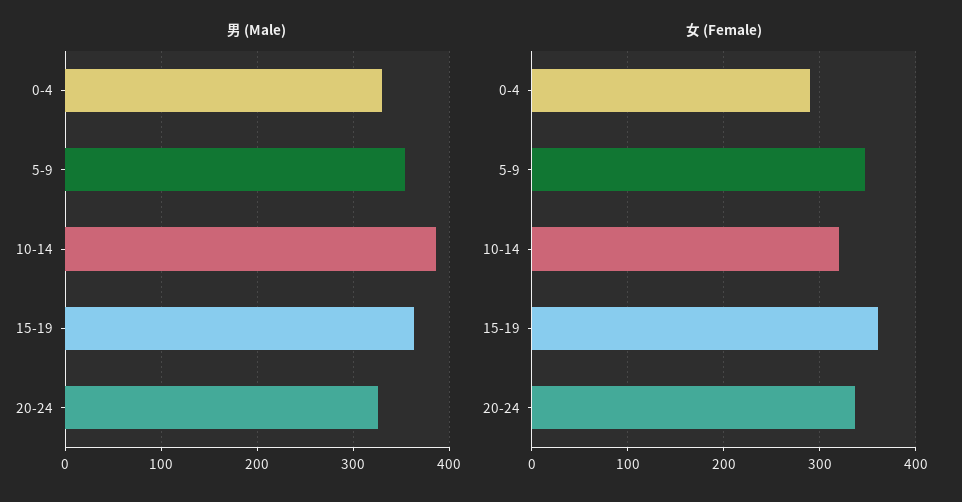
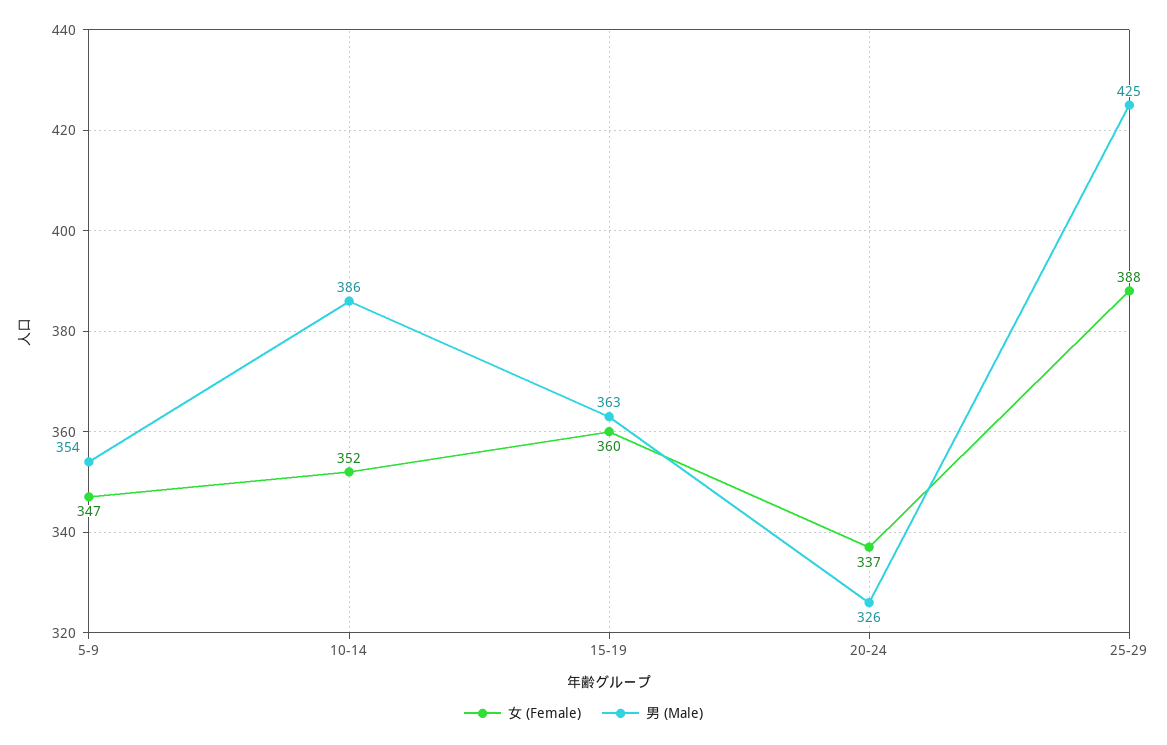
男 (Male), 0-4: 330 -> none
女 (Female), 0-4: 290 -> none
女 (Female), 10-14: 320 -> 352
女 (Female), 25-29: none -> 388
男 (Male), 25-29: none -> 425

